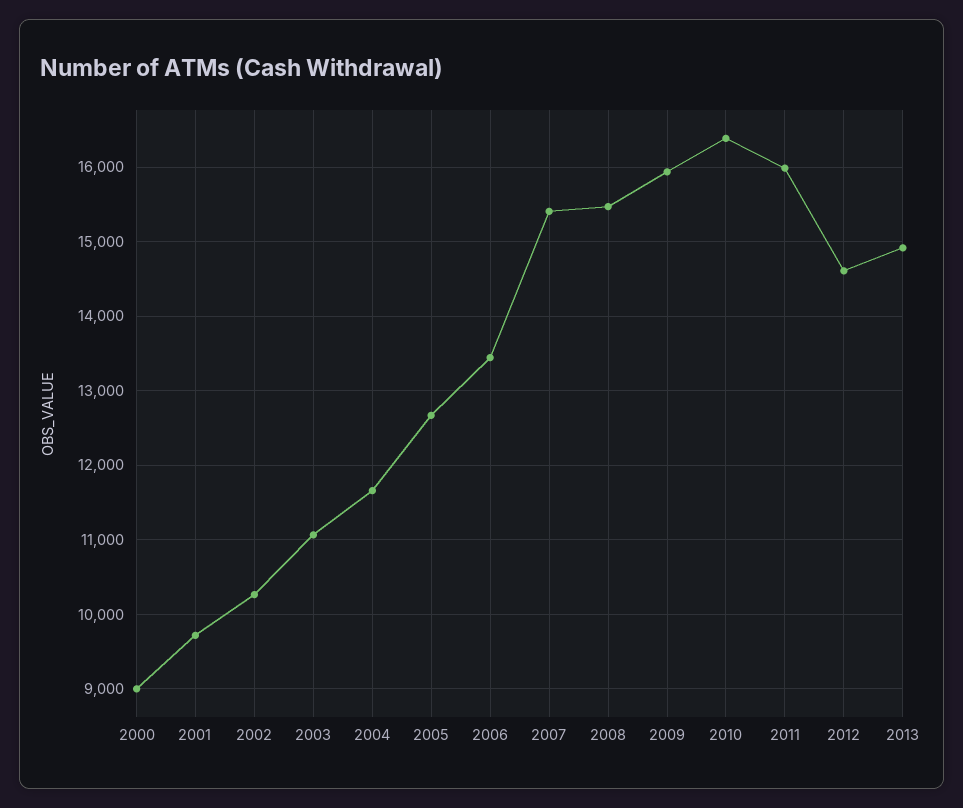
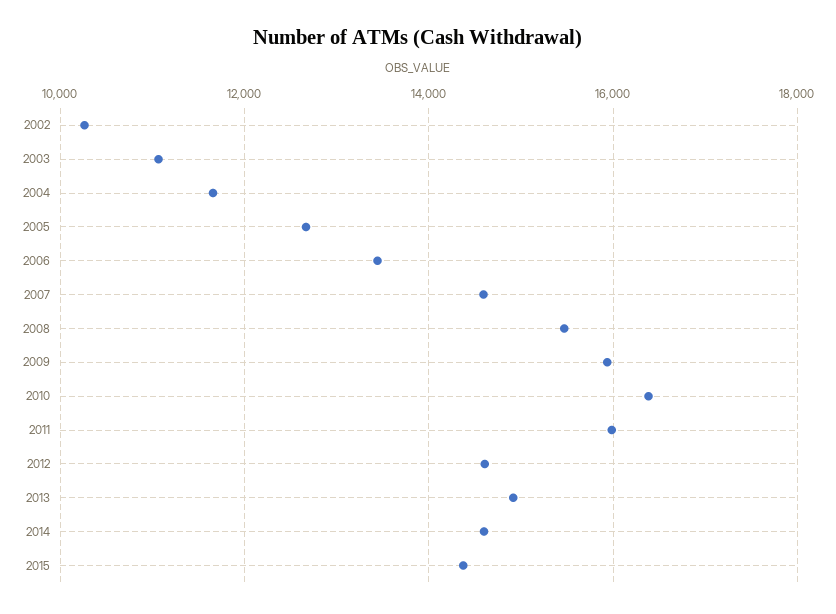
2000: 9000 -> none
2001: 9700 -> none
2007: 15400 -> 14600
2014: none -> 14600
2015: none -> 14400

